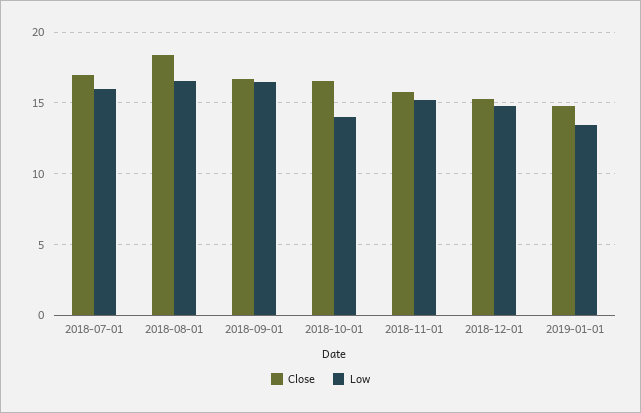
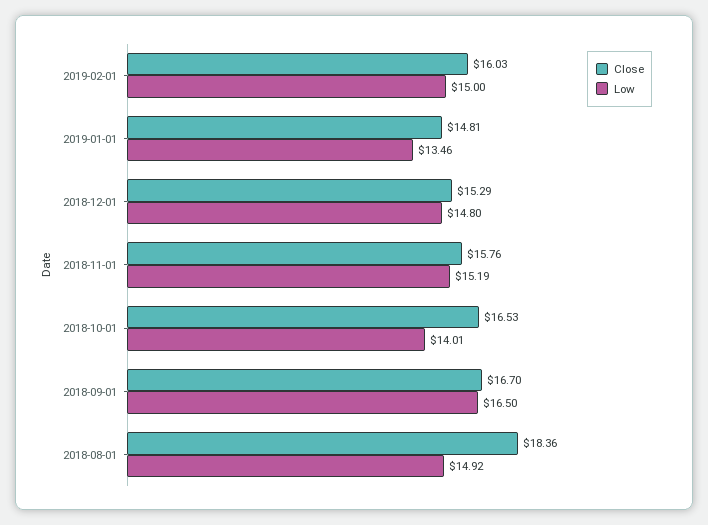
Close, 2018-07-01: 17 -> none
Low, 2018-07-01: 16 -> none
Low, 2018-08-01: 16.5 -> 14.92
Close, 2019-02-01: none -> 16.03
Low, 2019-02-01: none -> 15

